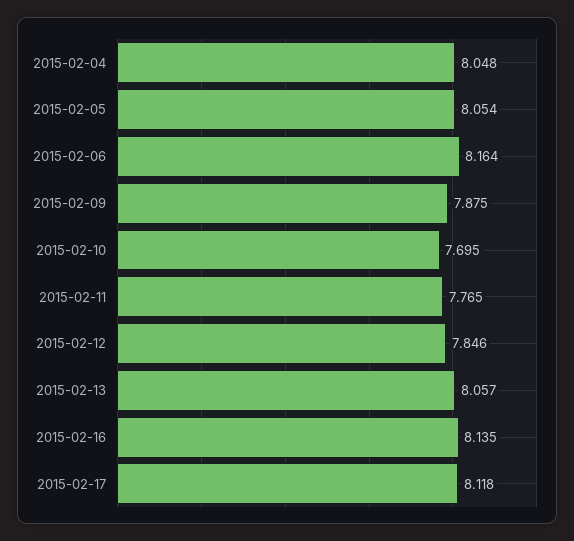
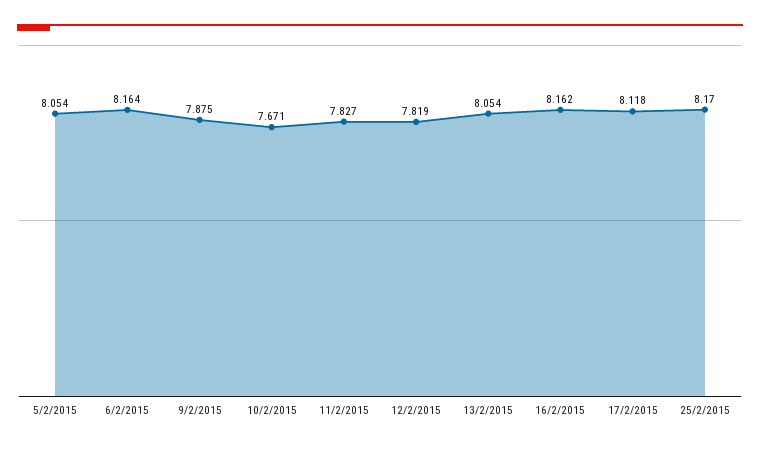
2015-02-04: 8.048 -> none
2015-02-10: 7.695 -> 7.671
2015-02-11: 7.765 -> 7.827
2015-02-12: 7.846 -> 7.819
2015-02-13: 8.057 -> 8.054
2015-02-16: 8.135 -> 8.162
25/2/2015: none -> 8.17

